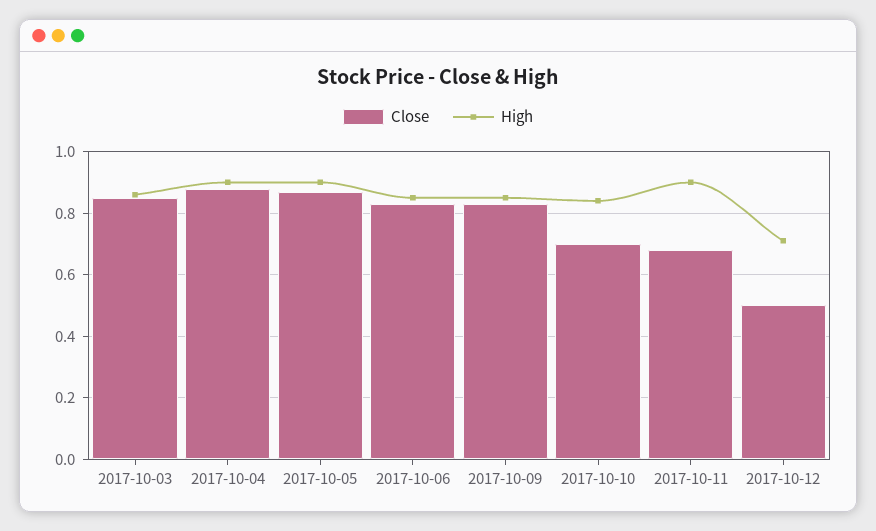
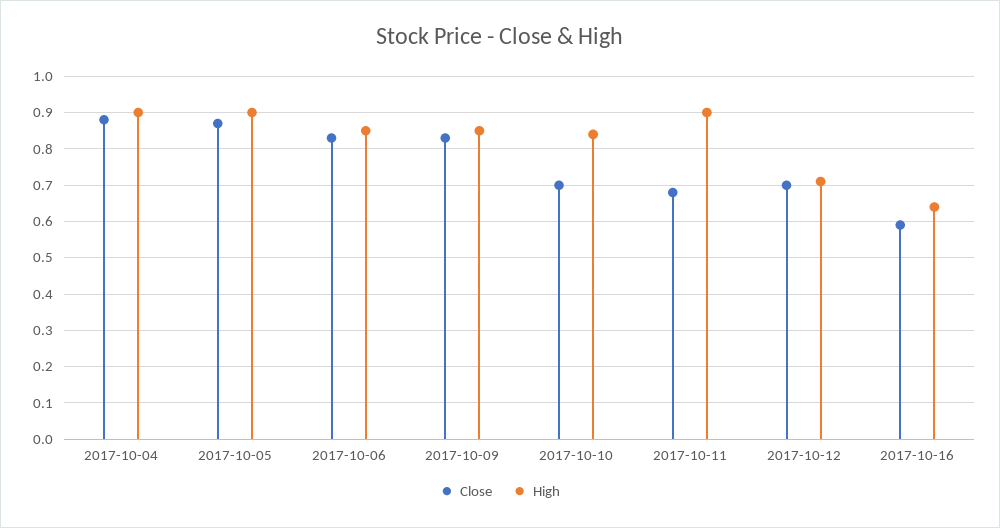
Close, 2017-10-03: 0.85 -> none
High, 2017-10-03: 0.85 -> none
Close, 2017-10-12: 0.5 -> 0.7
Close, 2017-10-16: none -> 0.6
High, 2017-10-16: none -> 0.65

